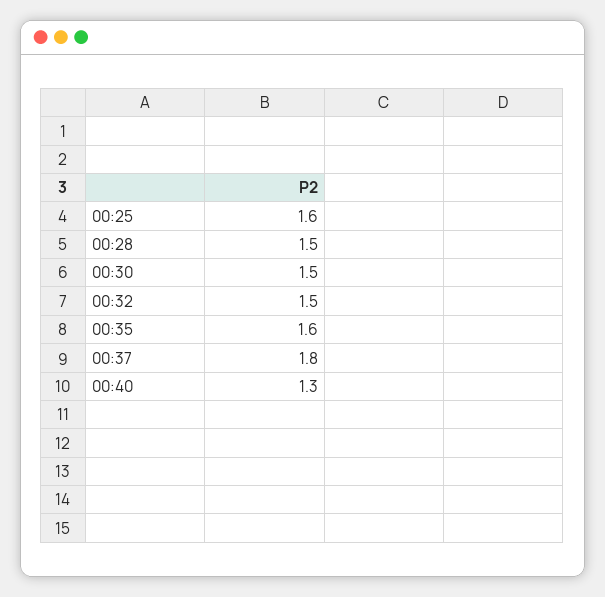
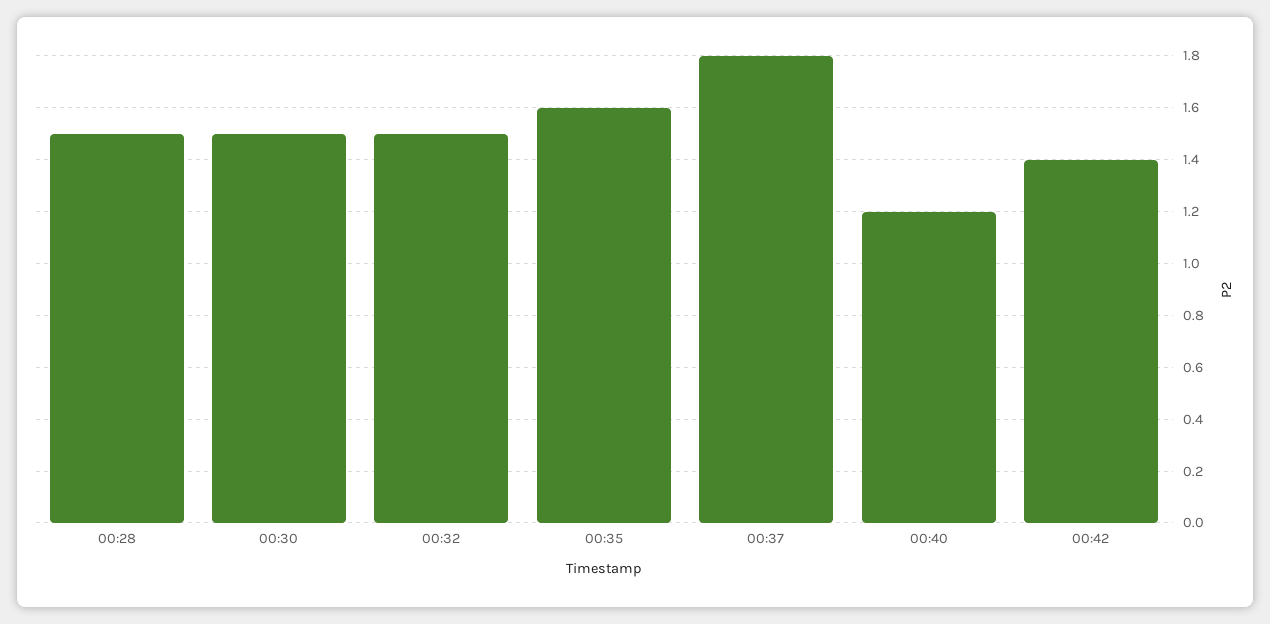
00:25: 1.6 -> none
00:40: 1.3 -> 1.2
00:42: none -> 1.4

